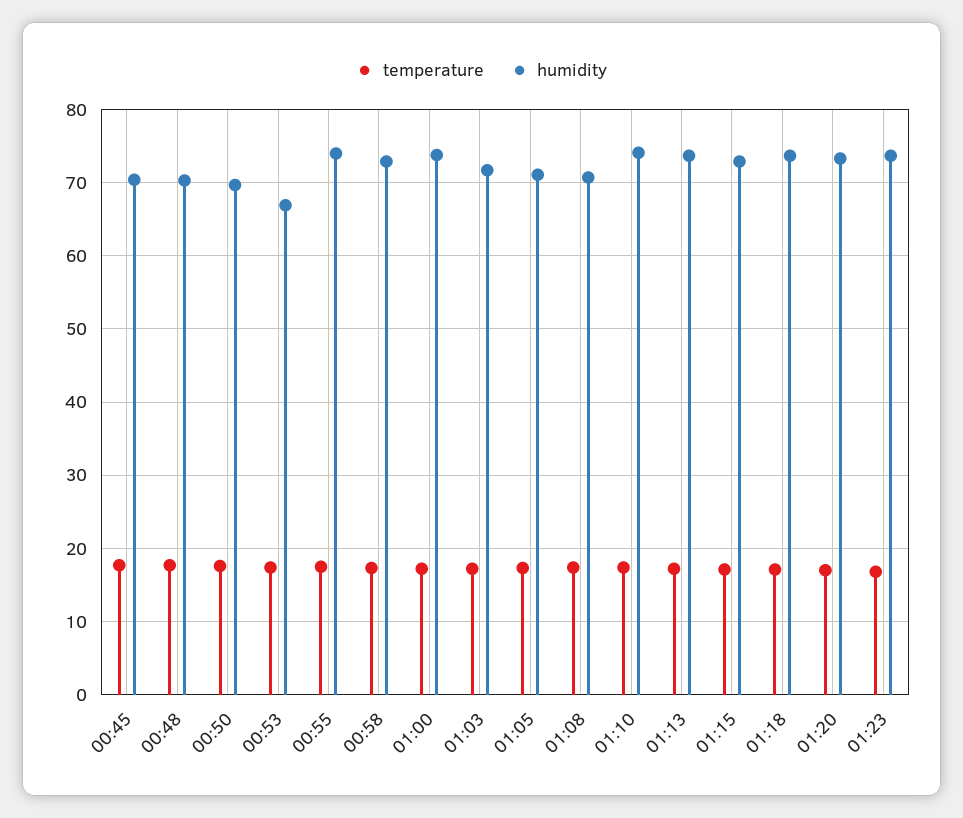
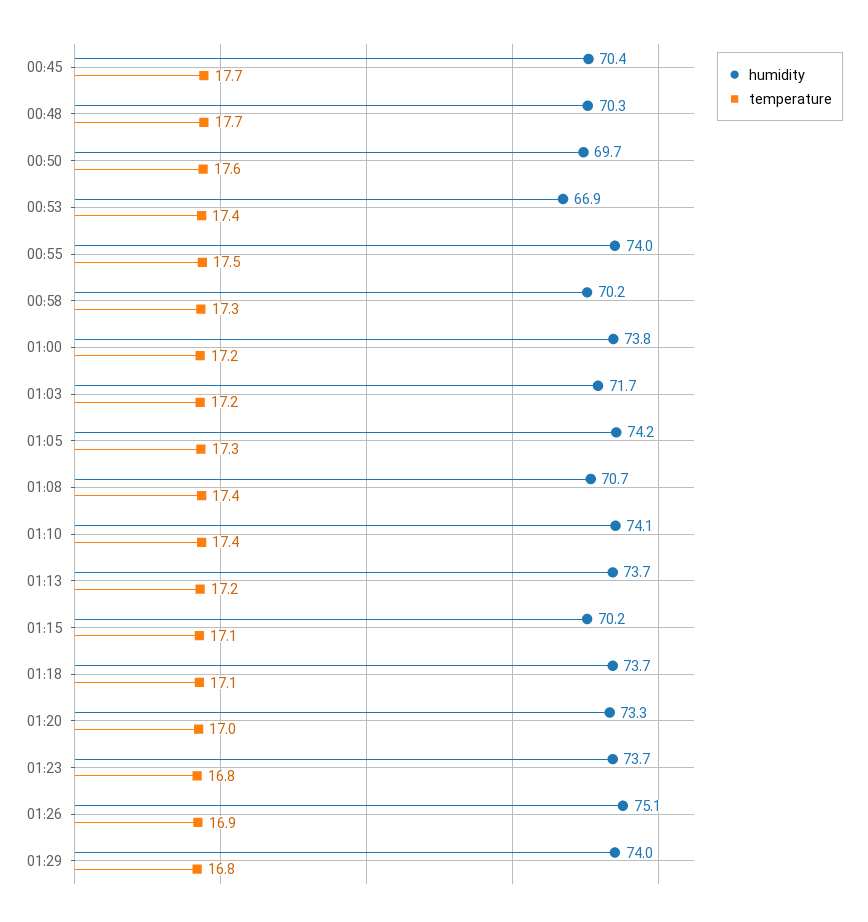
humidity, 00:58: 73 -> 70.2
humidity, 01:05: 71 -> 74.2
humidity, 01:15: 73 -> 70.2
humidity, 01:26: none -> 75.1
temperature, 01:26: none -> 16.9
humidity, 01:29: none -> 74
temperature, 01:29: none -> 16.8

